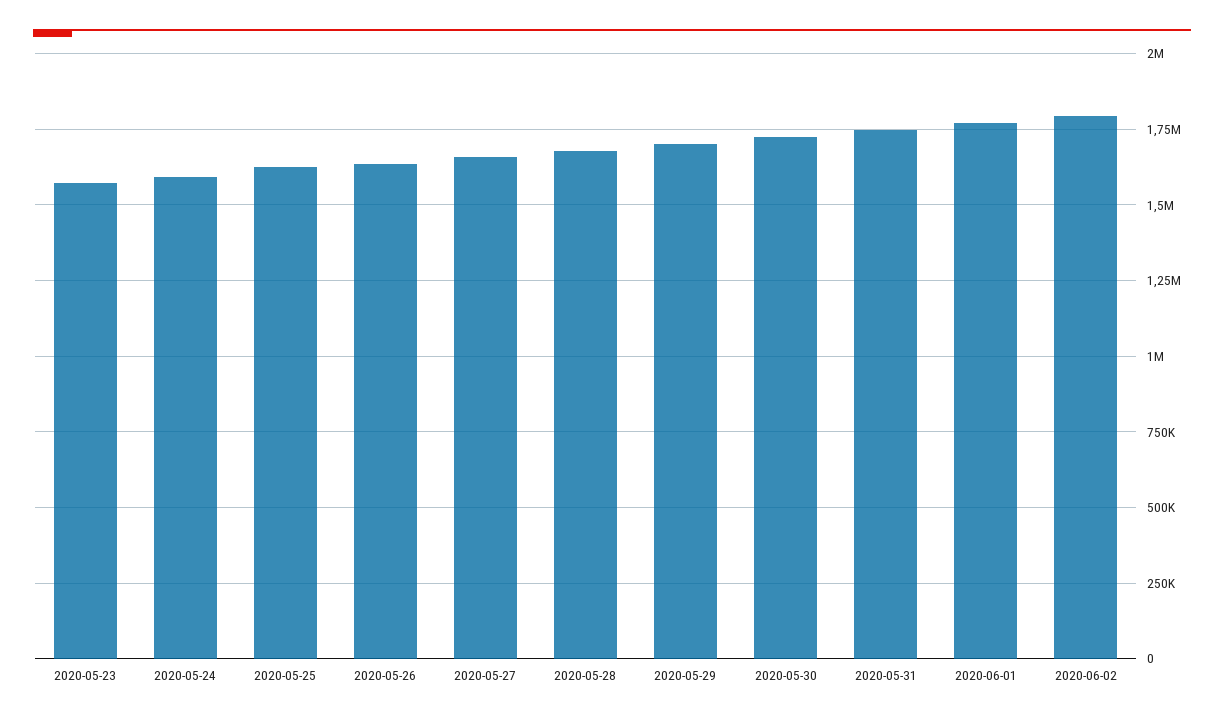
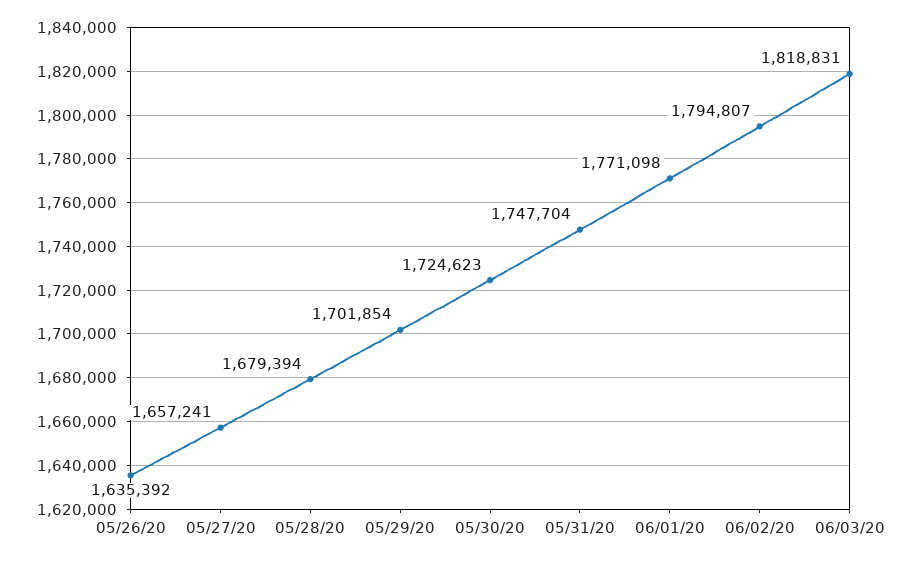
2020-05-23: 1575000 -> none
2020-05-24: 1600000 -> none
2020-05-25: 1625000 -> none
06/03/20: none -> 1818831

